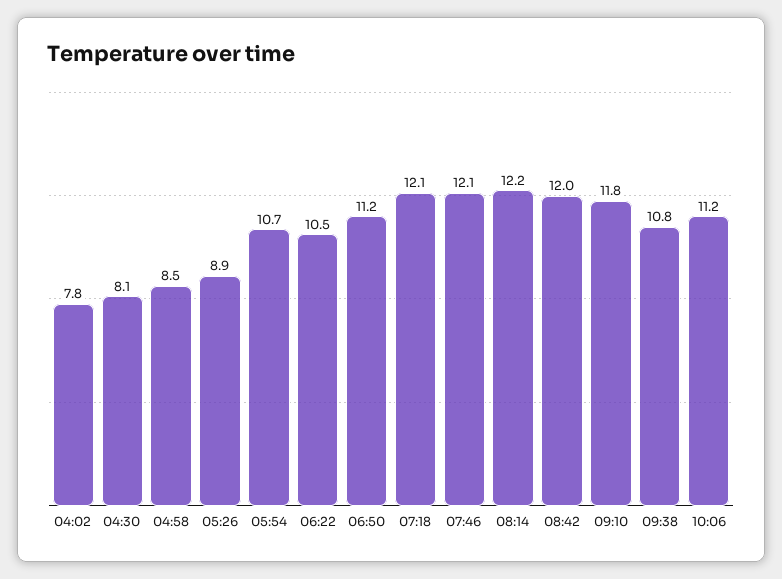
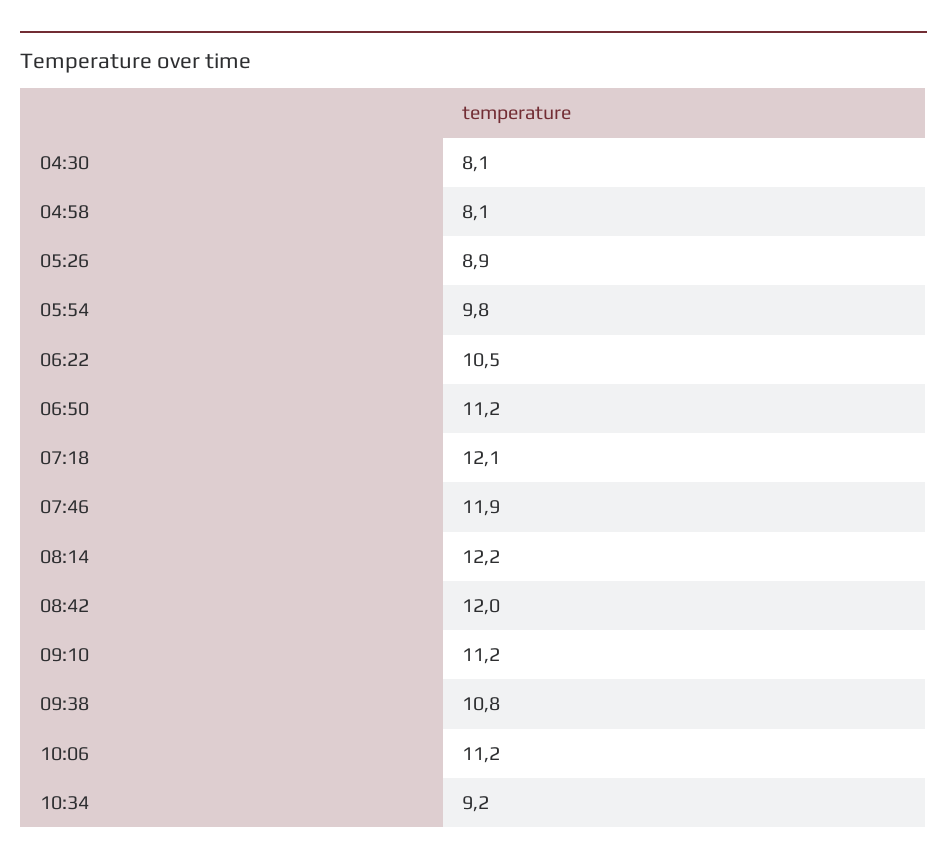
04:02: 7.8 -> none
04:58: 8.5 -> 8.1
05:54: 10.7 -> 9.8
07:46: 12.1 -> 11.9
09:10: 11.8 -> 11.2
10:34: none -> 9.2

